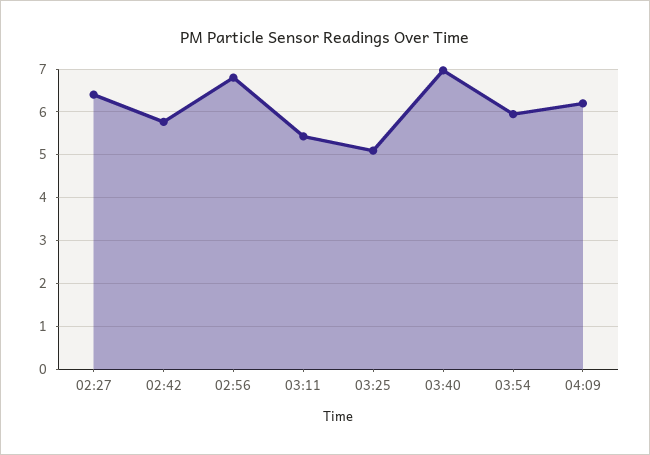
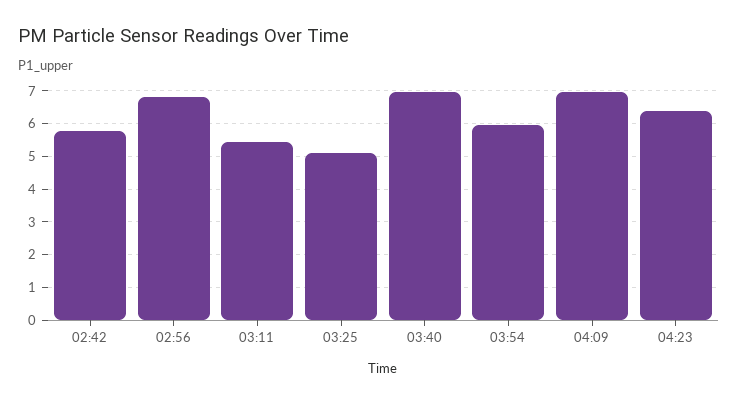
02:27: 6.4 -> none
04:09: 6.2 -> 7
04:23: none -> 6.4

